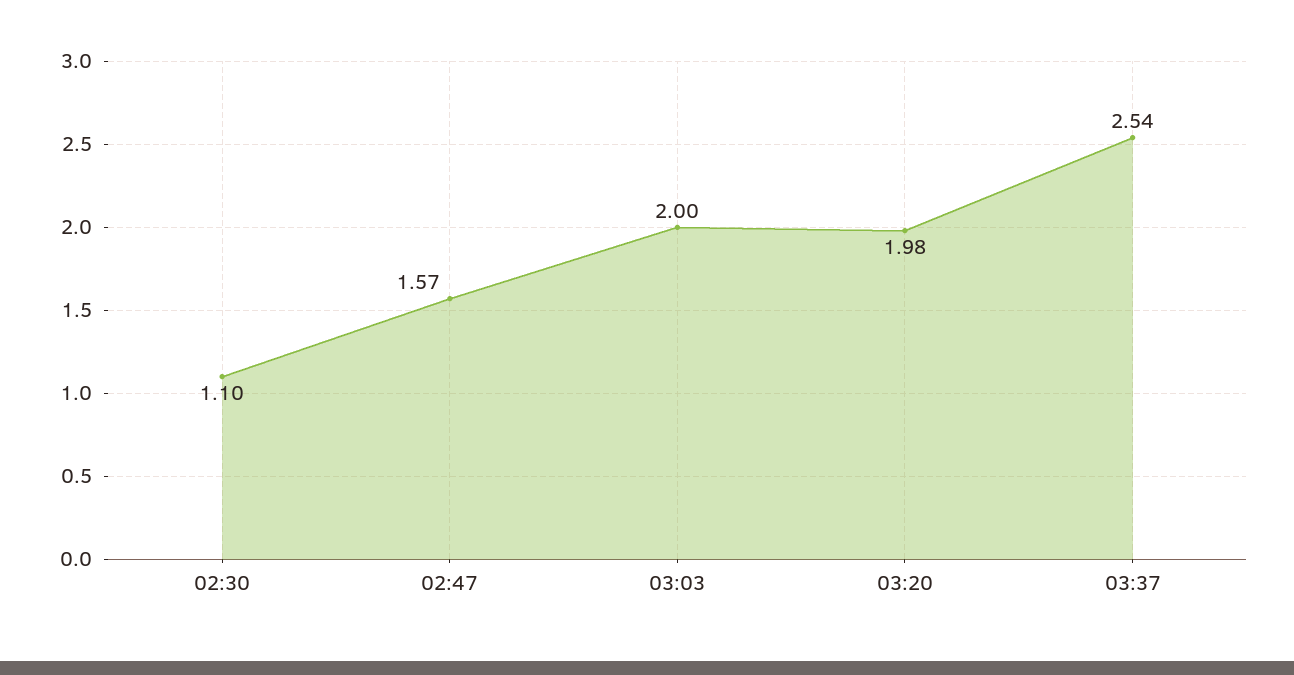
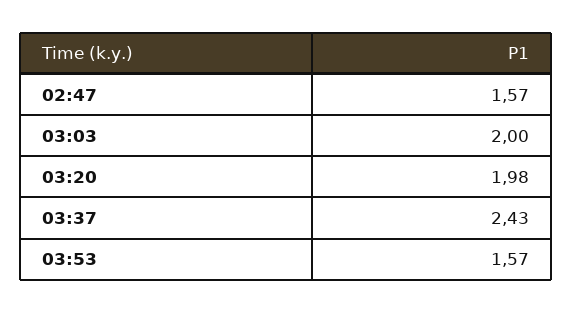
02:30: 1.1 -> none
03:37: 2.54 -> 2.43
03:53: none -> 1.57

